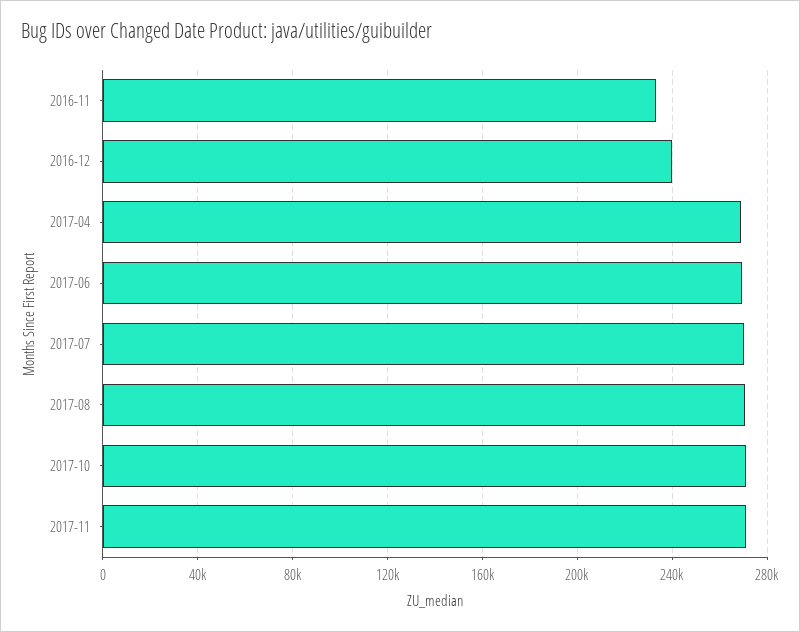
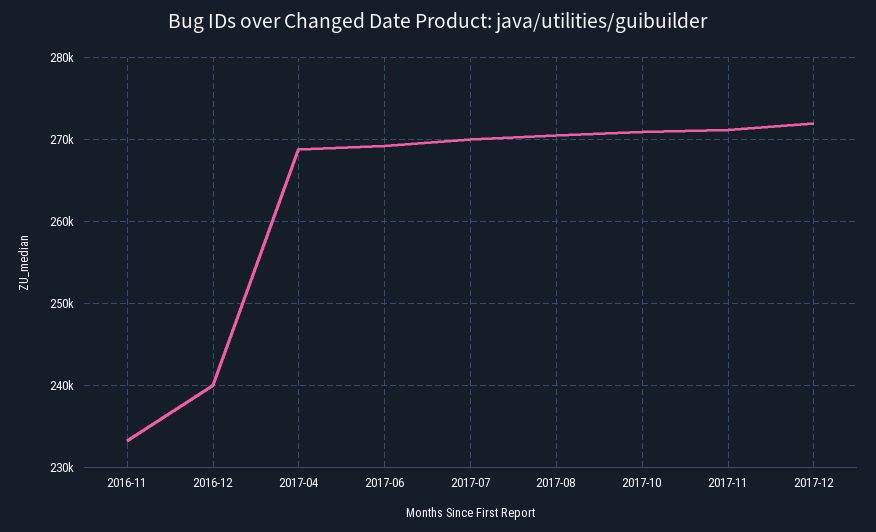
2017-12: none -> 272000

